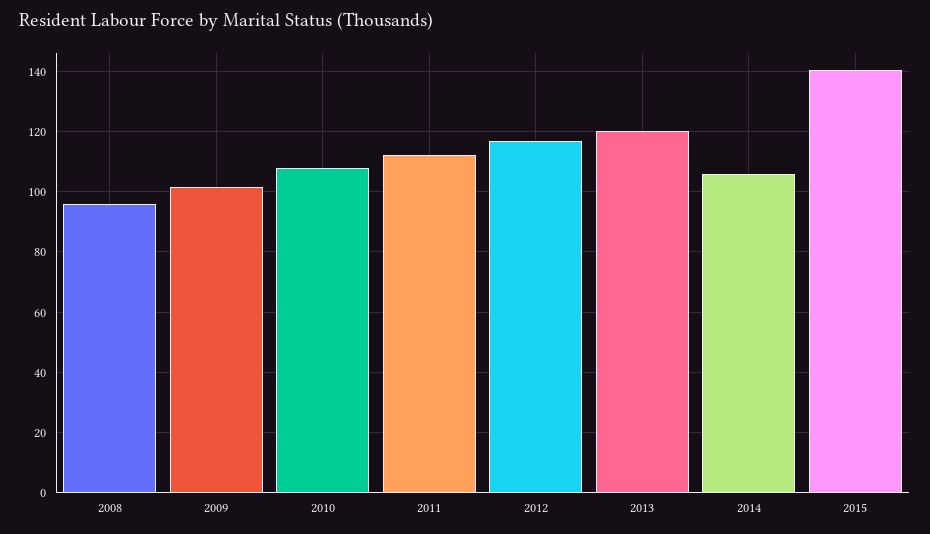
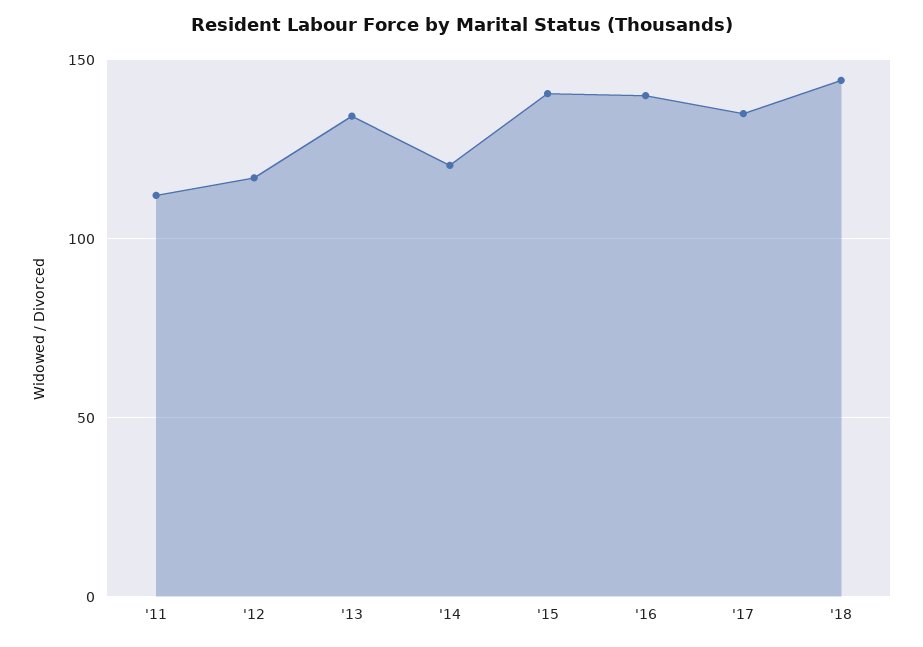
2008: 96 -> none
2009: 102 -> none
2010: 108 -> none
2013: 120 -> 135
2014: 106 -> 120
'16: none -> 140
'17: none -> 135
'18: none -> 145

